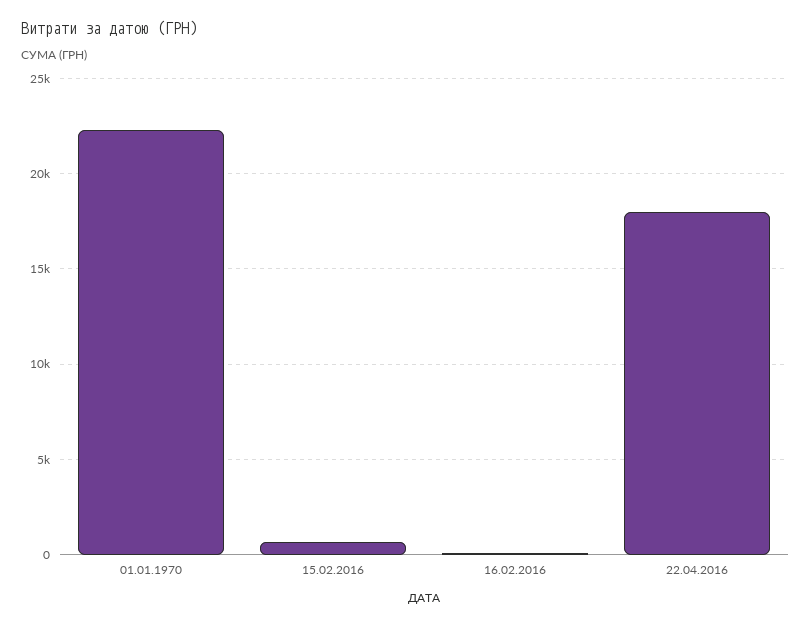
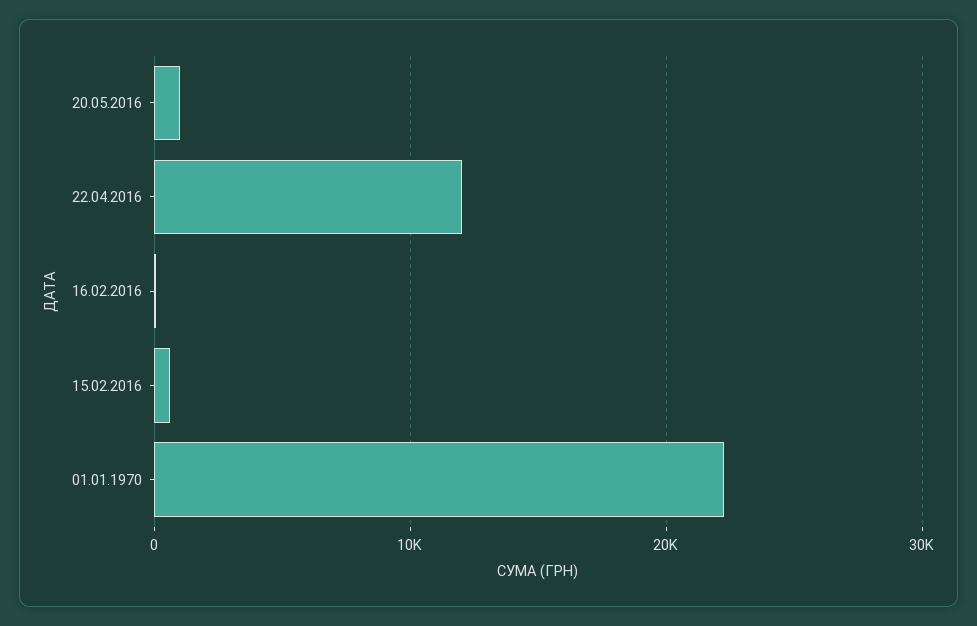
22.04.2016: 18000 -> 12000
20.05.2016: none -> 1000

